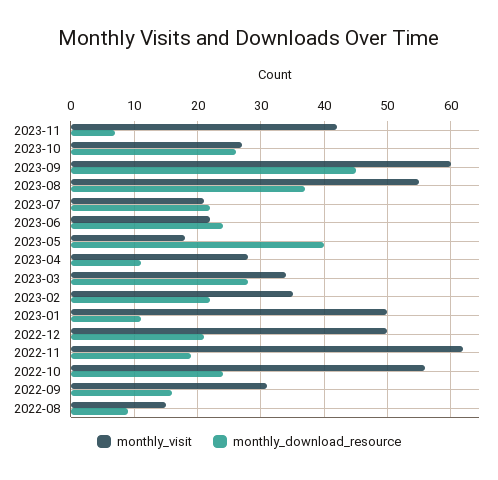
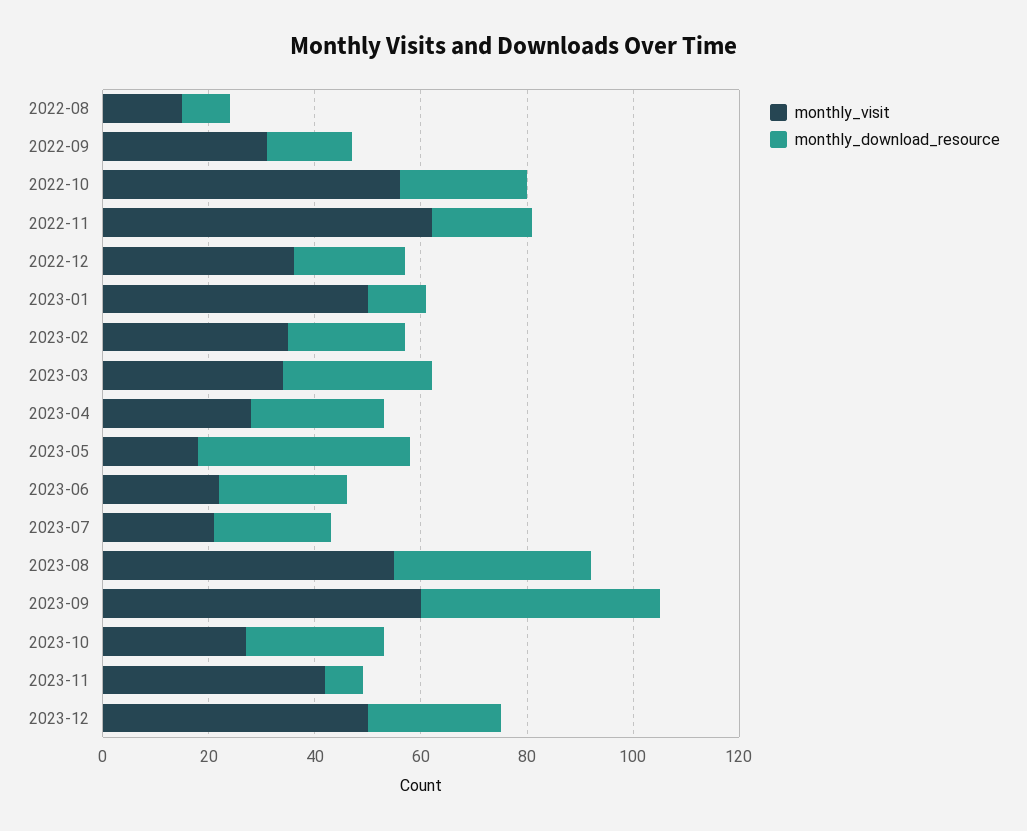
monthly_download_resource, 2023-04: 11 -> 25
monthly_visit, 2022-12: 50 -> 35
monthly_visit, 2023-12: none -> 50
monthly_download_resource, 2023-12: none -> 25

